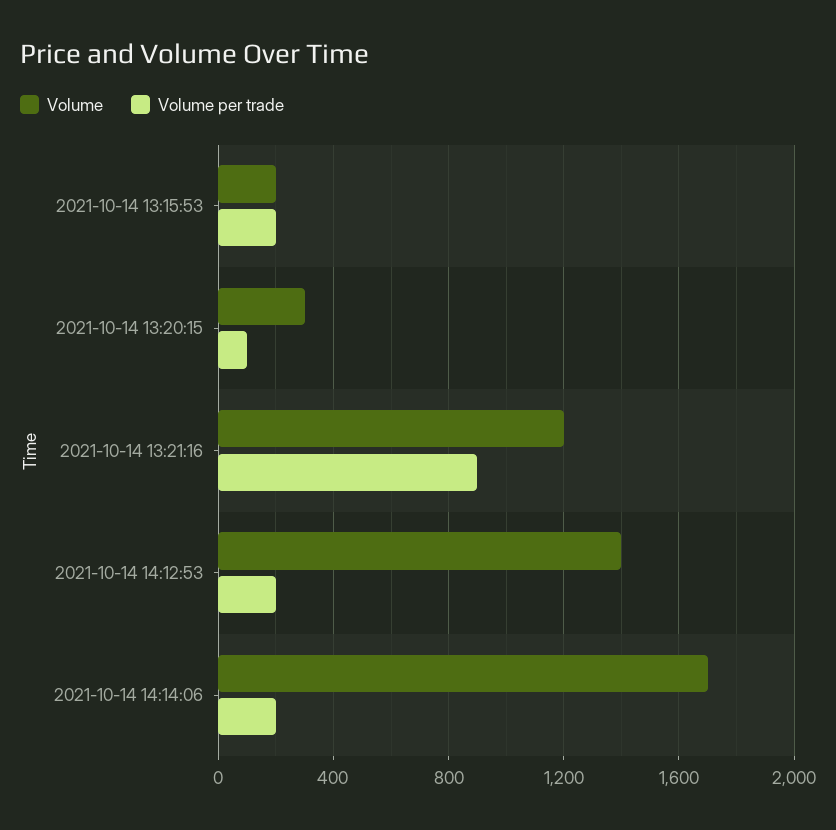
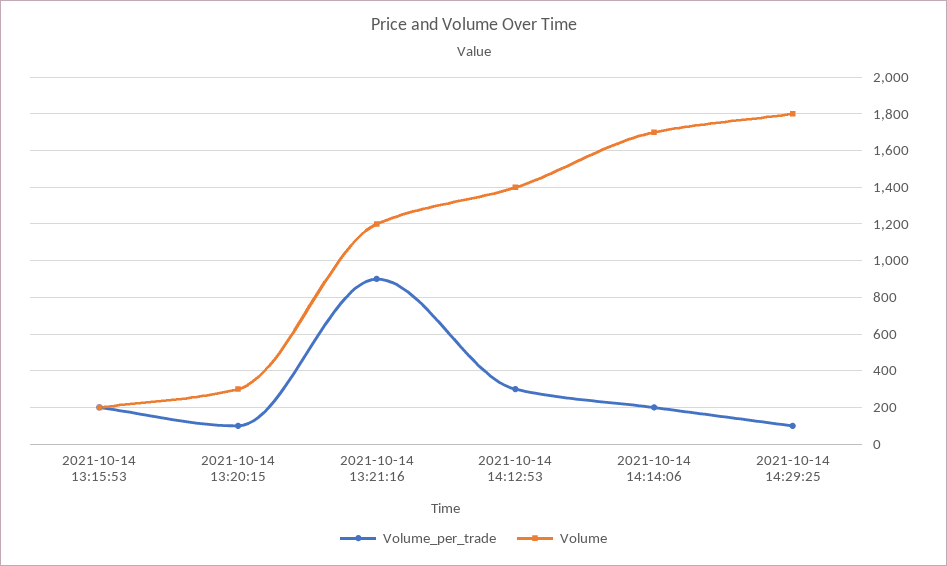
Volume per trade, 2021-10-14 14:12:53: 200 -> 300
Volume per trade, 2021-10-14 14:29:25: none -> 100
Volume, 2021-10-14 14:29:25: none -> 1800

